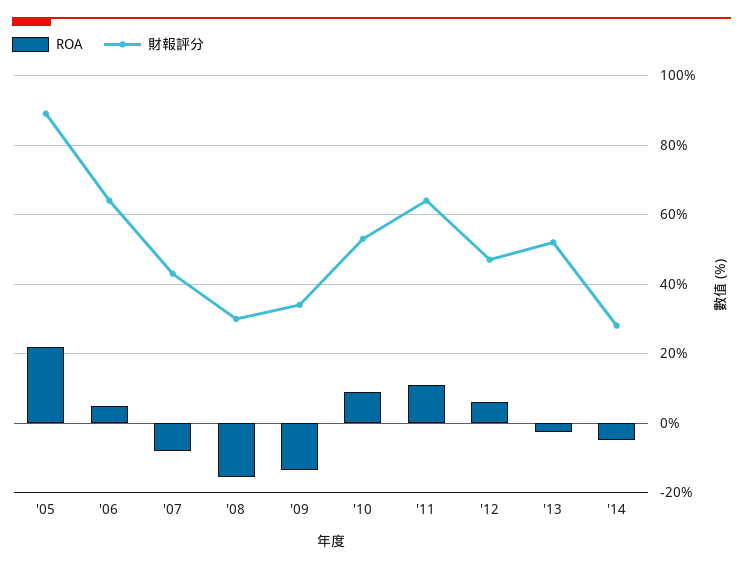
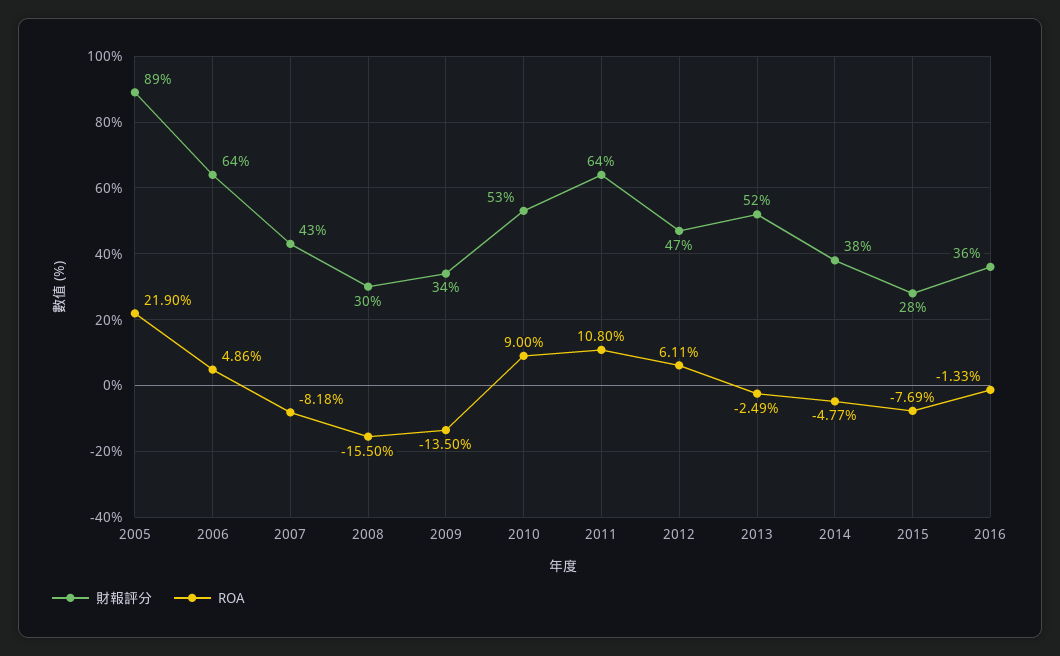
財報評分, '14: 28 -> 38
財報評分, 2015: none -> 28
ROA, 2015: none -> -7.69
財報評分, 2016: none -> 36
ROA, 2016: none -> -1.33

